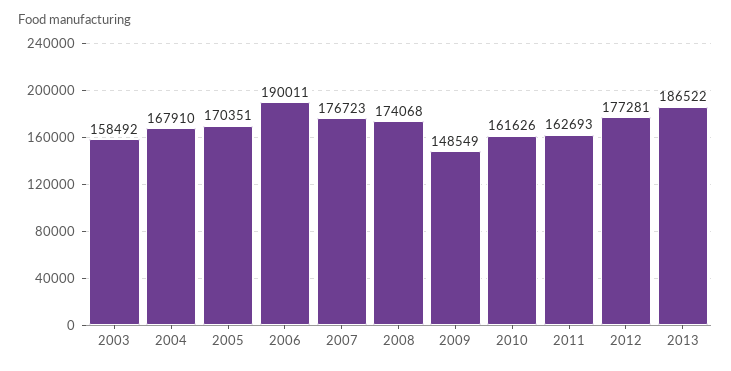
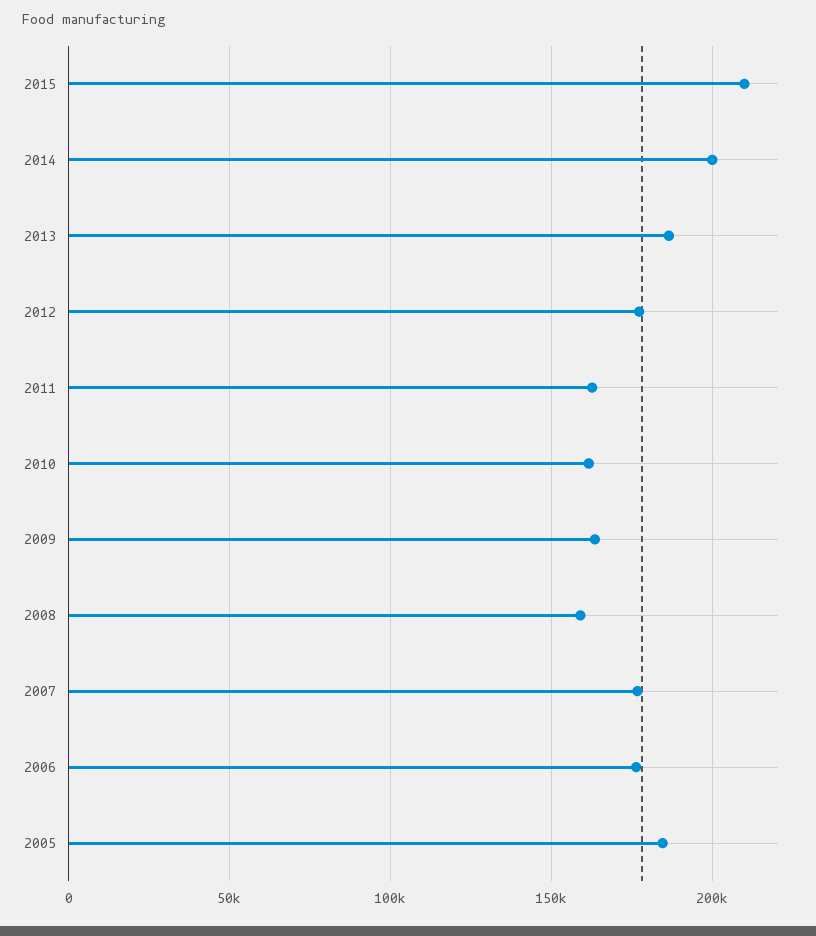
2003: 158492 -> none
2004: 167910 -> none
2005: 170351 -> 185000
2006: 190011 -> 175000
2008: 174068 -> 160000
2009: 148549 -> 165000
2015: none -> 210000
2014: none -> 200000

